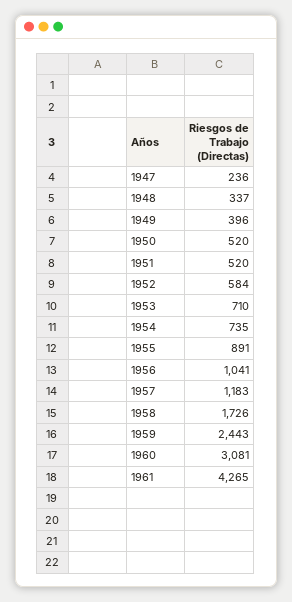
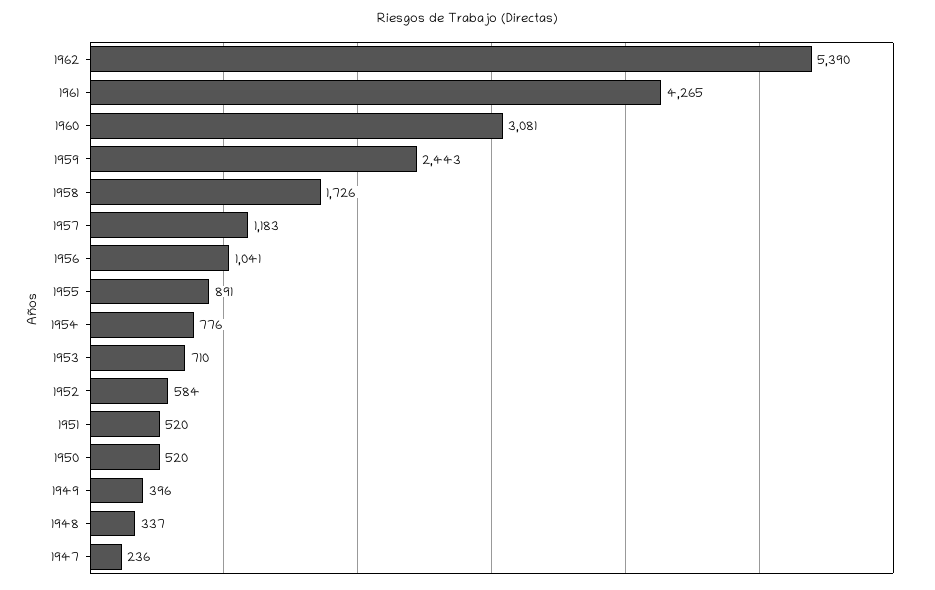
1954: 735 -> 776
1962: none -> 5390

